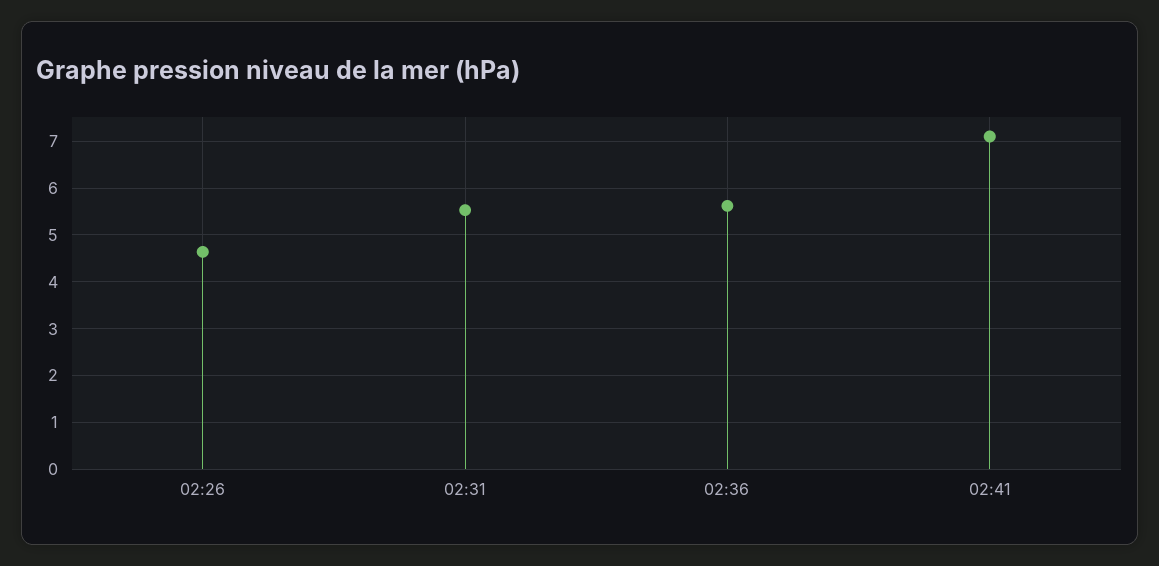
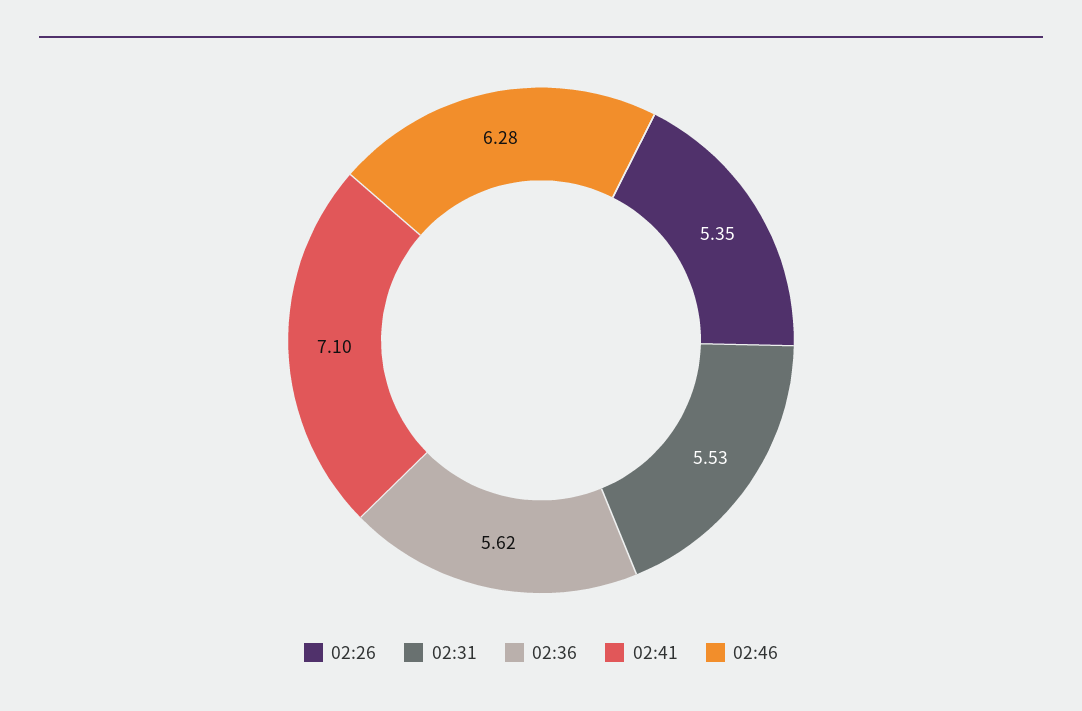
02:26: 4.6 -> 5.35
02:46: none -> 6.28

